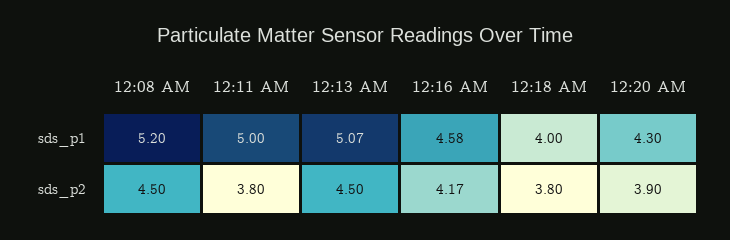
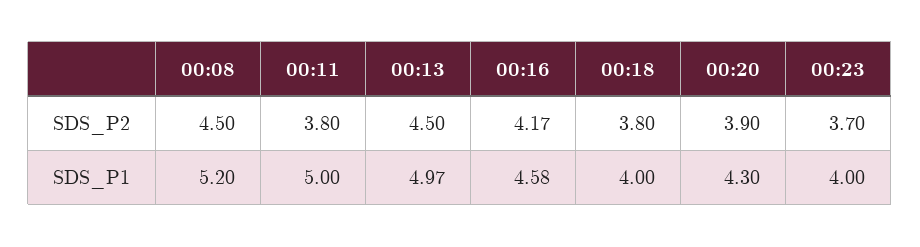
12:13 AM, sds_p1: 5.07 -> 4.97
00:23, sds_p2: none -> 3.7
00:23, sds_p1: none -> 4

